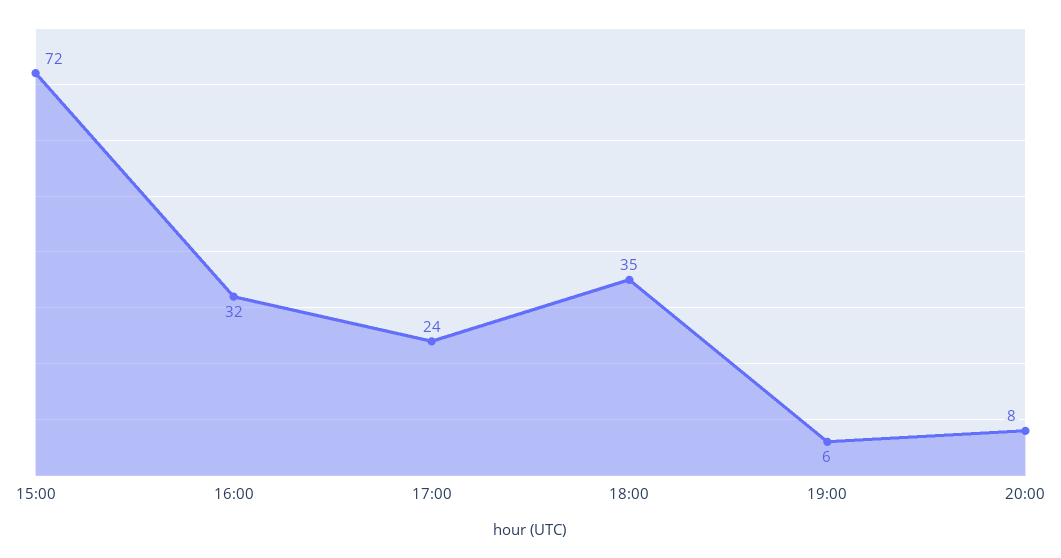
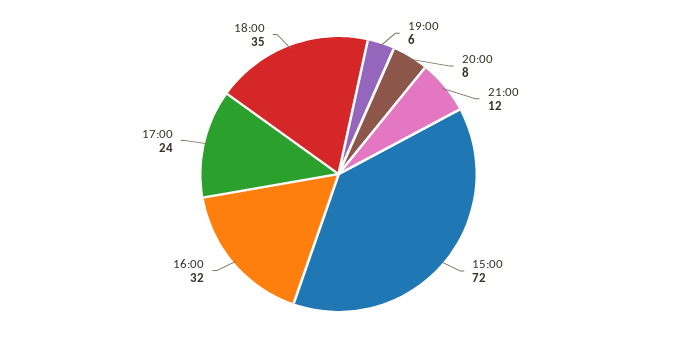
21:00: none -> 12

